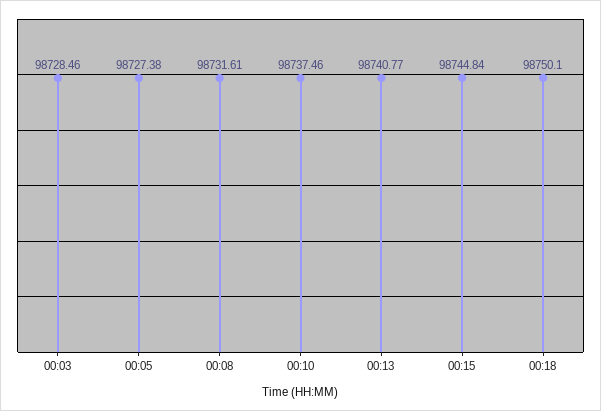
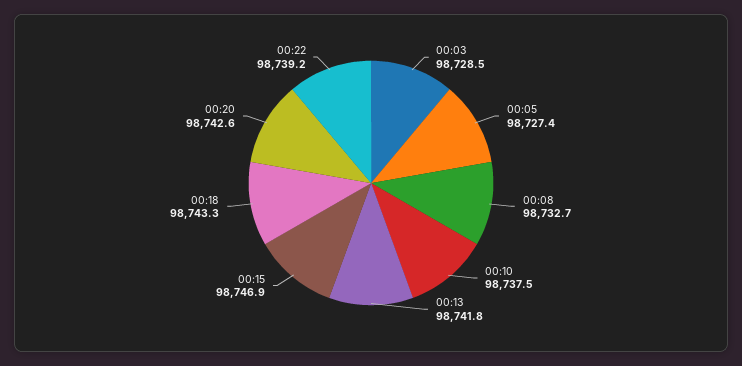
00:08: 98731.61 -> 98732.7
00:13: 98740.77 -> 98741.8
00:15: 98744.84 -> 98746.9
00:18: 98750.1 -> 98743.3
00:20: none -> 98742.6
00:22: none -> 98739.2

